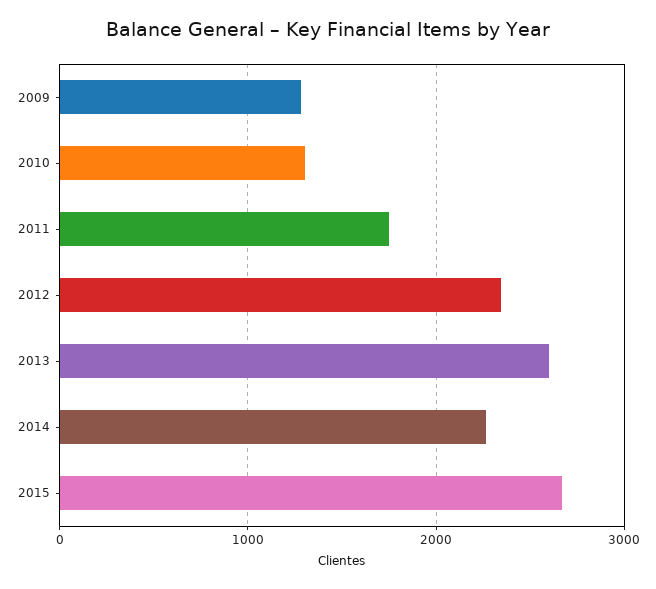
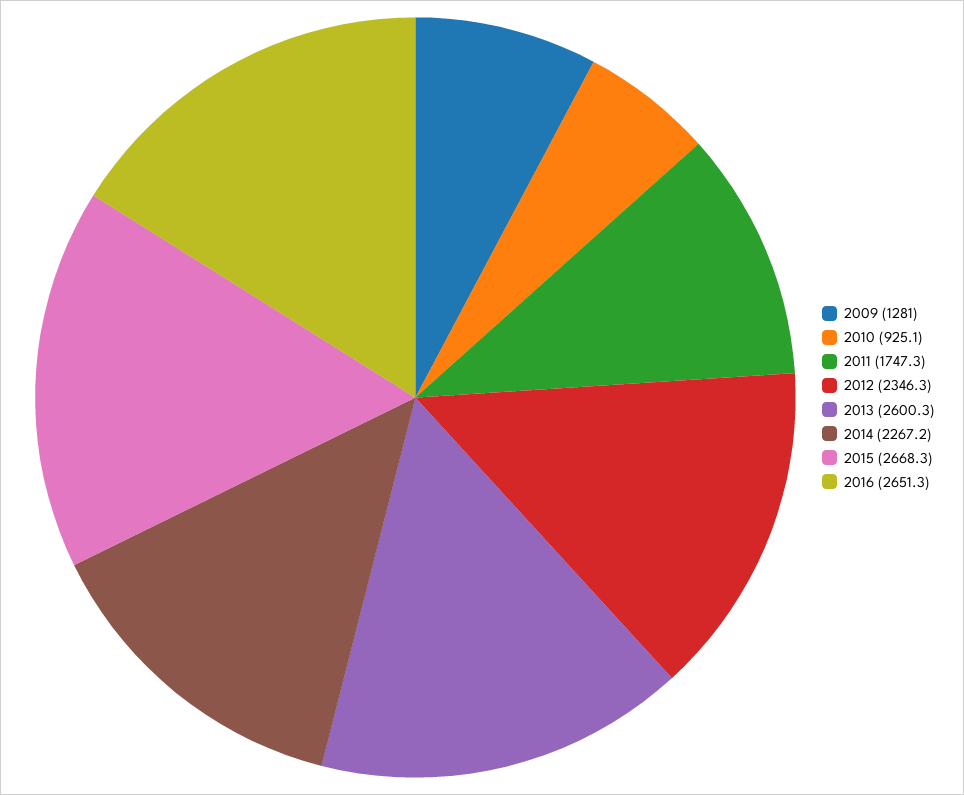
2010: 1300 -> 925.1
2016: none -> 2651.3

